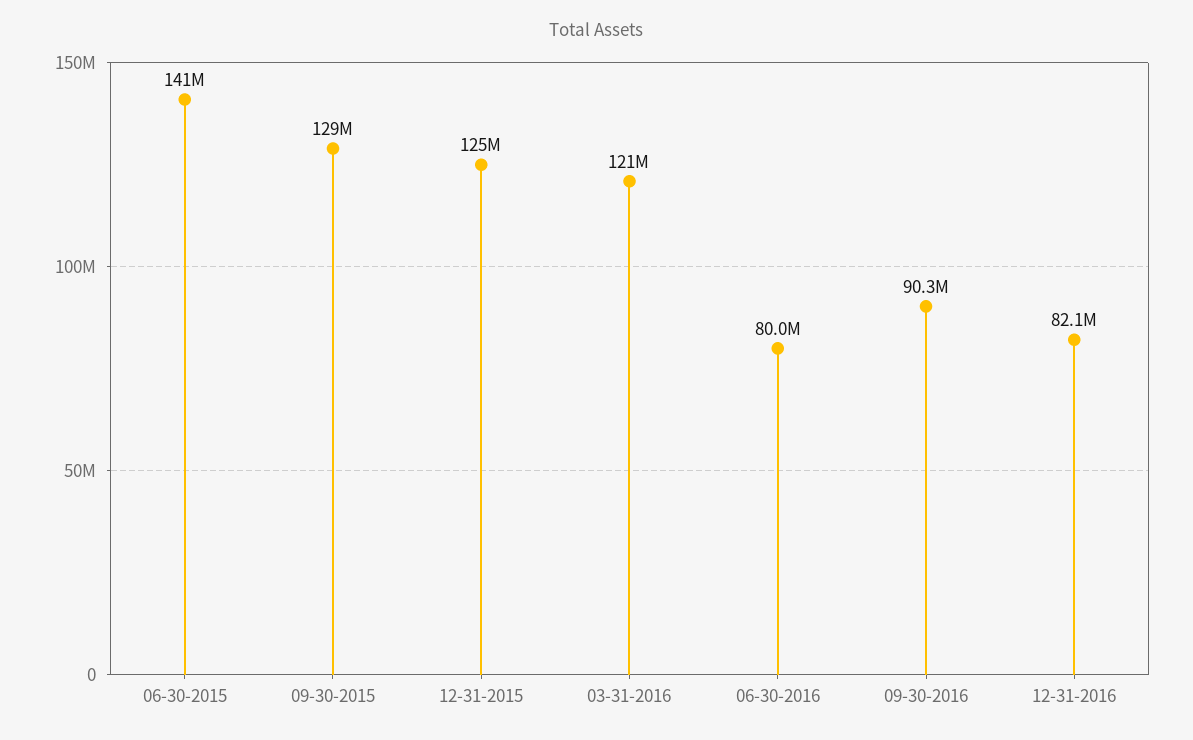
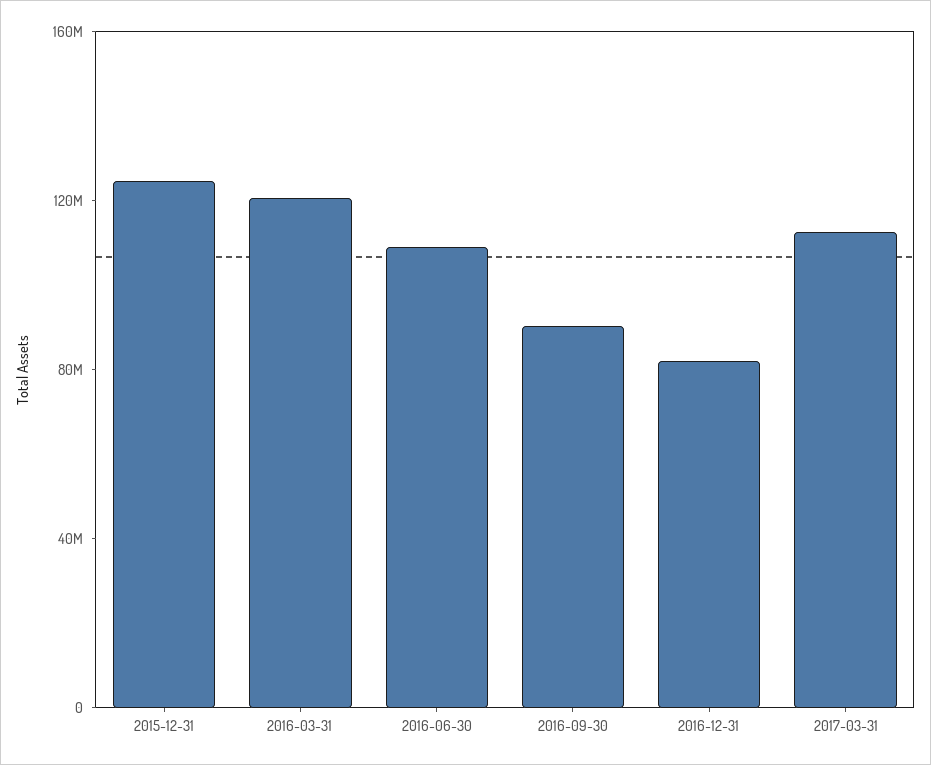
06-30-2015: 141000000 -> none
09-30-2015: 129000000 -> none
06-30-2016: 80000000 -> 110000000
2017-03-31: none -> 110000000

